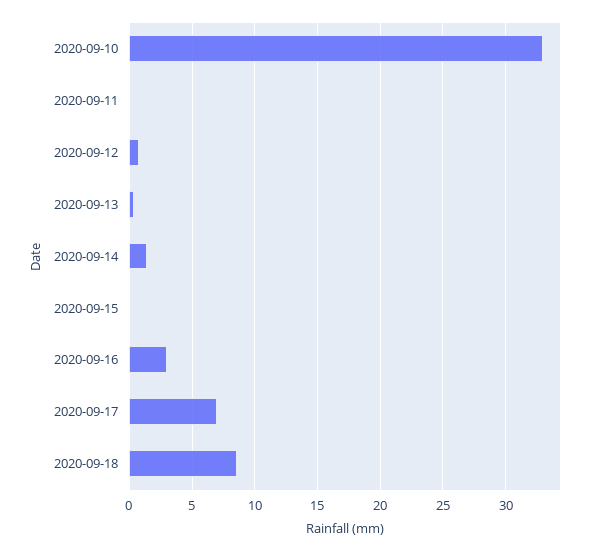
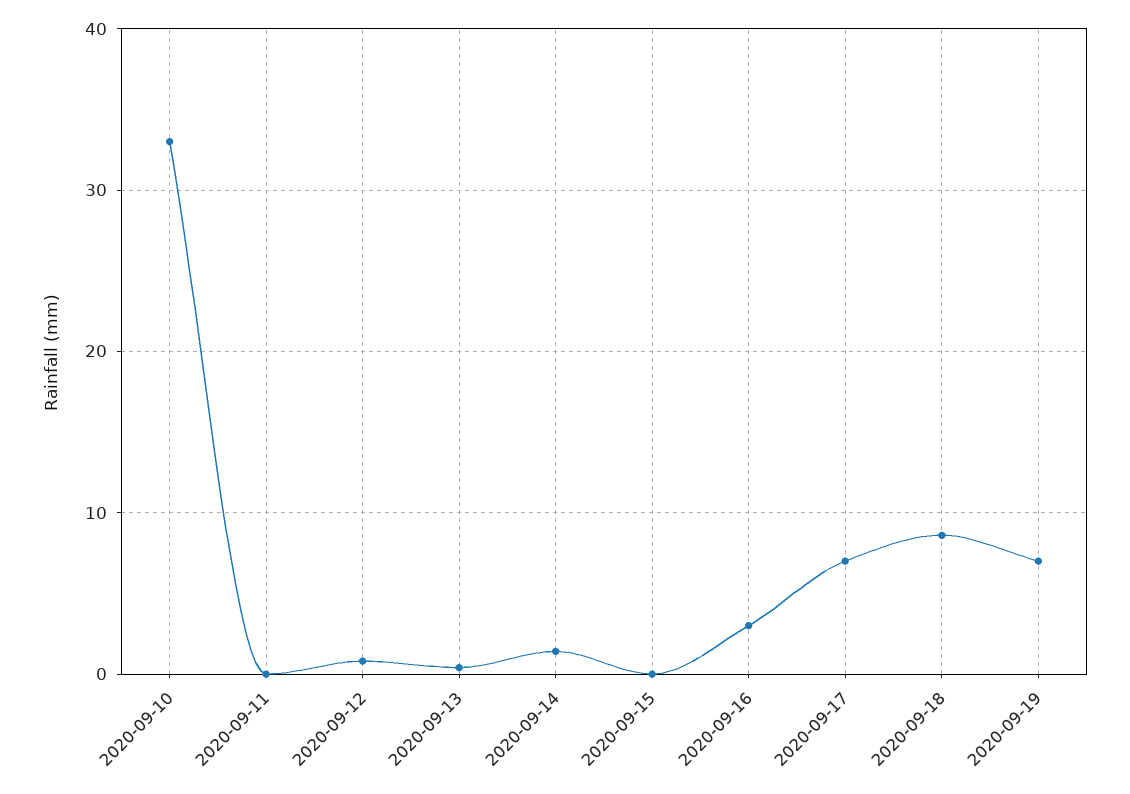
2020-09-19: none -> 7

